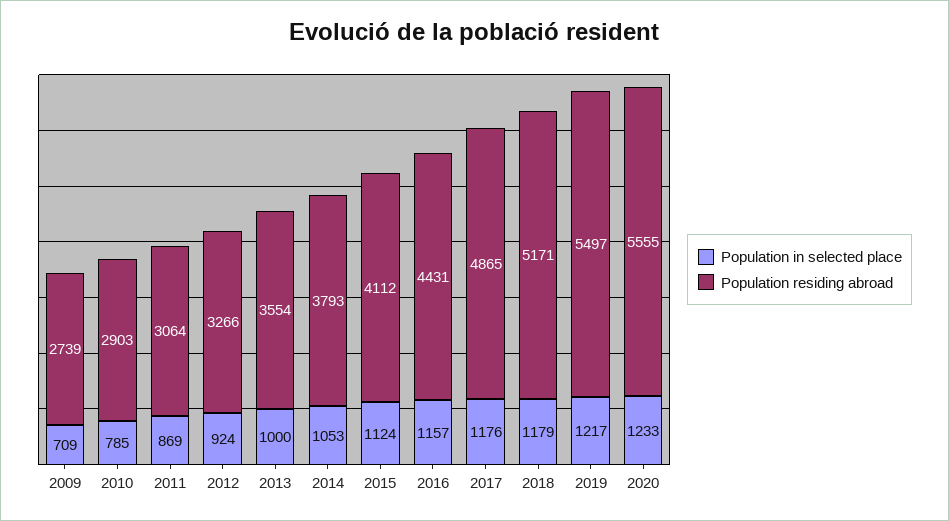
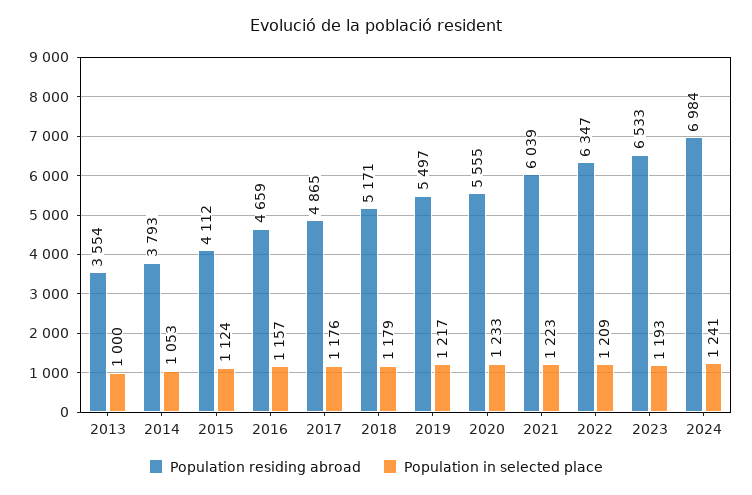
Population in selected place, 2009: 709 -> none
Population residing abroad, 2009: 2739 -> none
Population in selected place, 2010: 785 -> none
Population residing abroad, 2010: 2903 -> none
Population in selected place, 2011: 869 -> none
Population residing abroad, 2011: 3064 -> none
Population in selected place, 2012: 924 -> none
Population residing abroad, 2012: 3266 -> none
Population residing abroad, 2016: 4431 -> 4659
Population residing abroad, 2021: none -> 6039
Population in selected place, 2021: none -> 1223
Population residing abroad, 2022: none -> 6347
Population in selected place, 2022: none -> 1209
Population residing abroad, 2023: none -> 6533
Population in selected place, 2023: none -> 1193
Population residing abroad, 2024: none -> 6984
Population in selected place, 2024: none -> 1241

